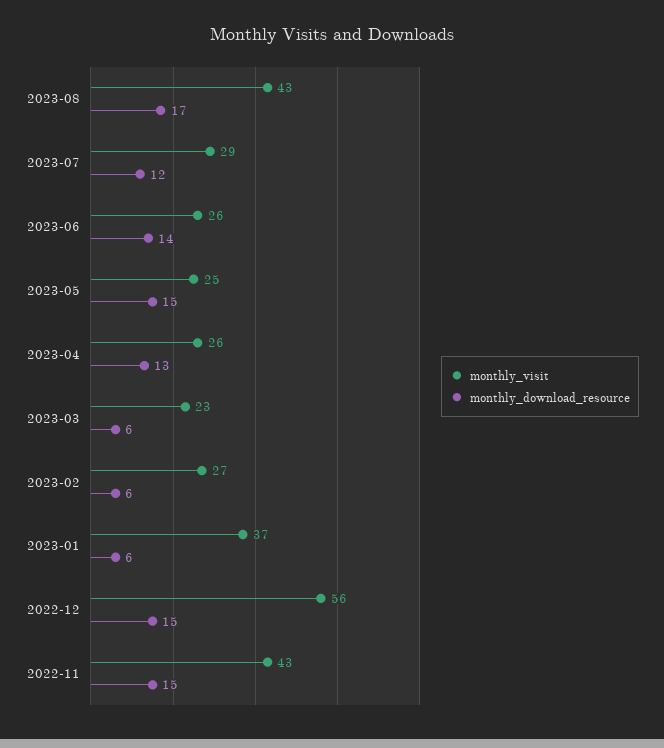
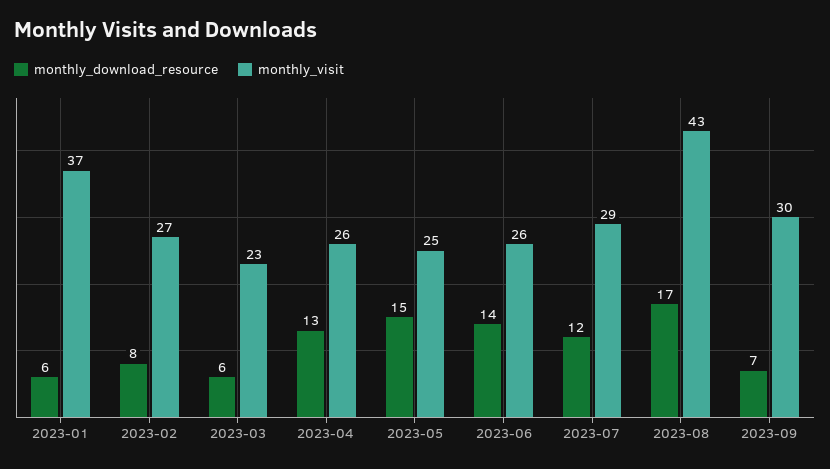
monthly_download_resource, 2023-02: 6 -> 8
monthly_visit, 2022-12: 56 -> none
monthly_download_resource, 2022-12: 15 -> none
monthly_visit, 2022-11: 43 -> none
monthly_download_resource, 2022-11: 15 -> none
monthly_download_resource, 2023-09: none -> 7
monthly_visit, 2023-09: none -> 30

